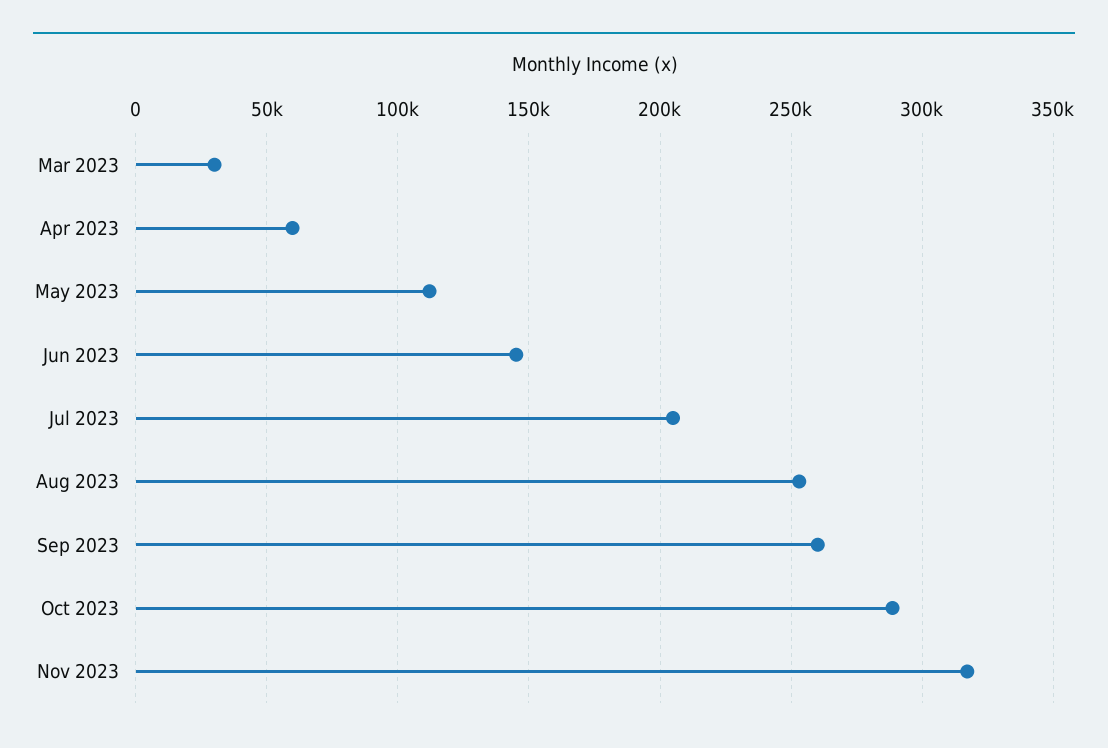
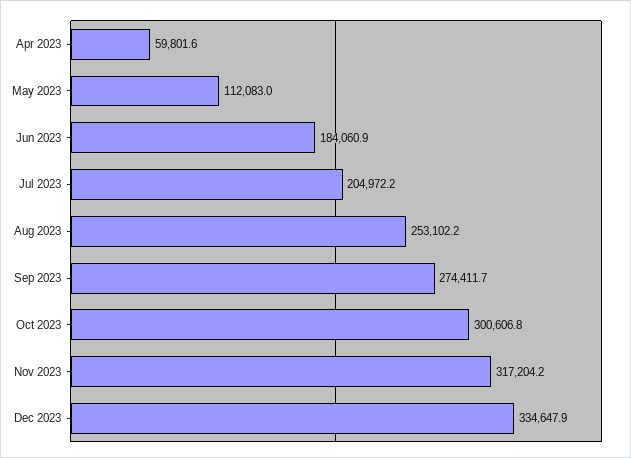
Mar 2023: 30000 -> none
Jun 2023: 145000 -> 184060.9
Sep 2023: 260000 -> 274411.7
Oct 2023: 290000 -> 300606.8
Dec 2023: none -> 334647.9

